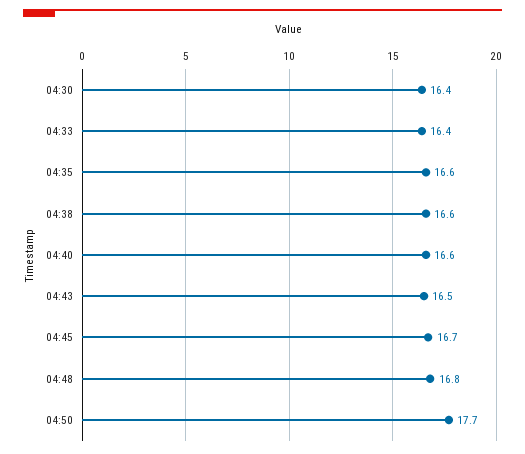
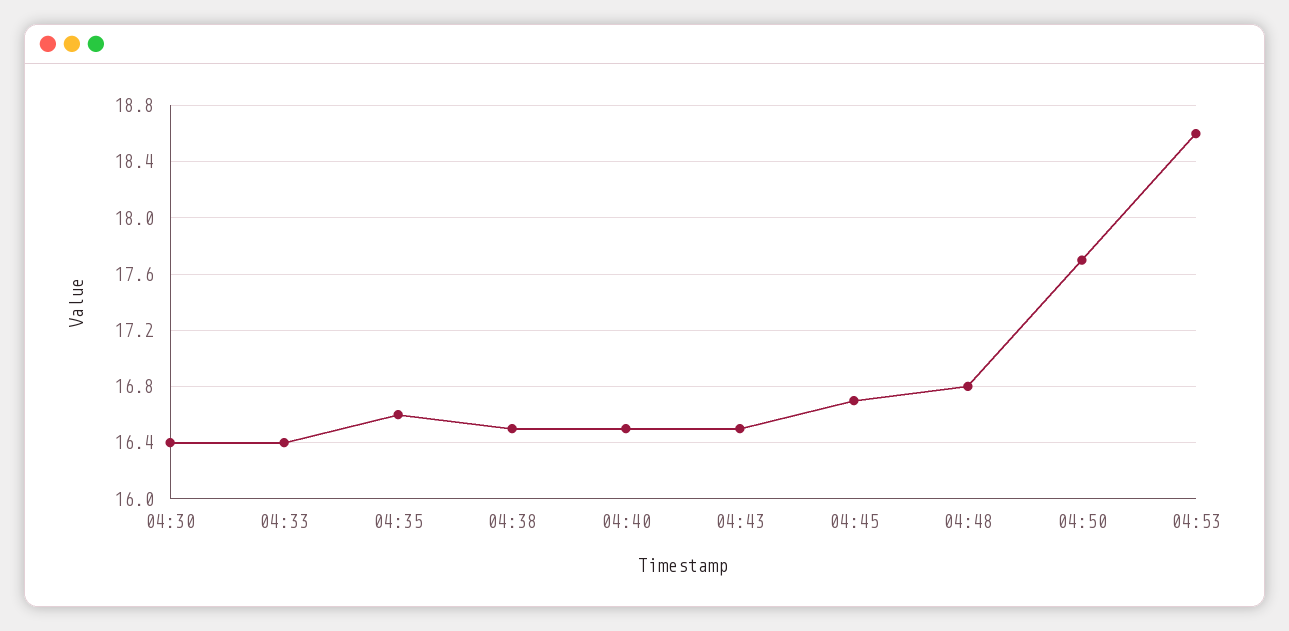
04:38: 16.6 -> 16.5
04:40: 16.6 -> 16.5
04:53: none -> 18.6

